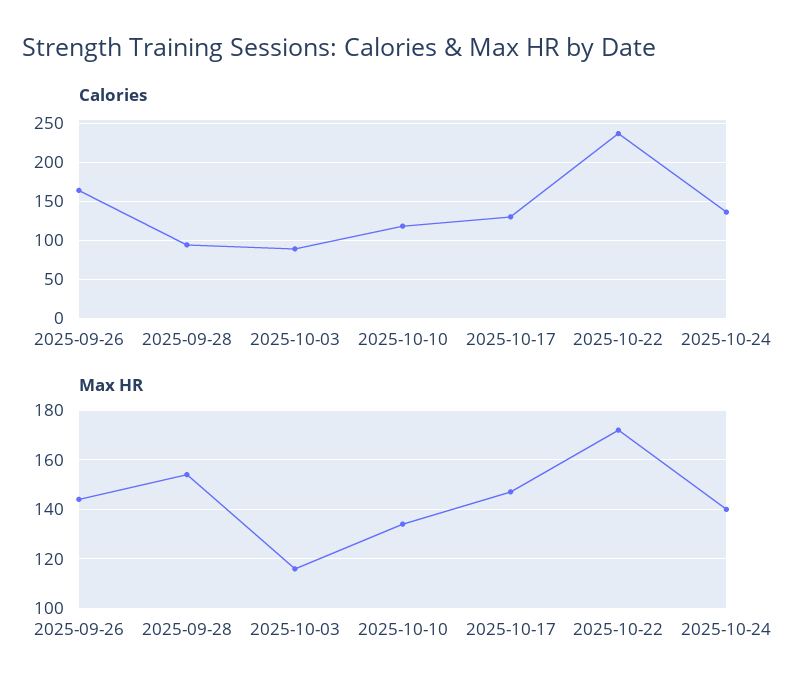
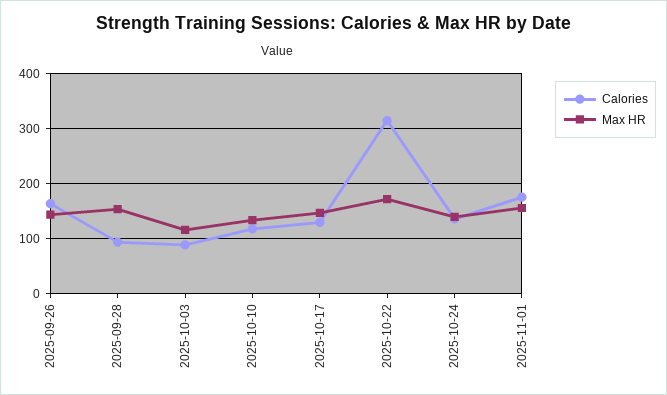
Calories, 2025-10-22: 240 -> 320
Calories, 2025-11-01: none -> 180
Max HR, 2025-11-01: none -> 160

